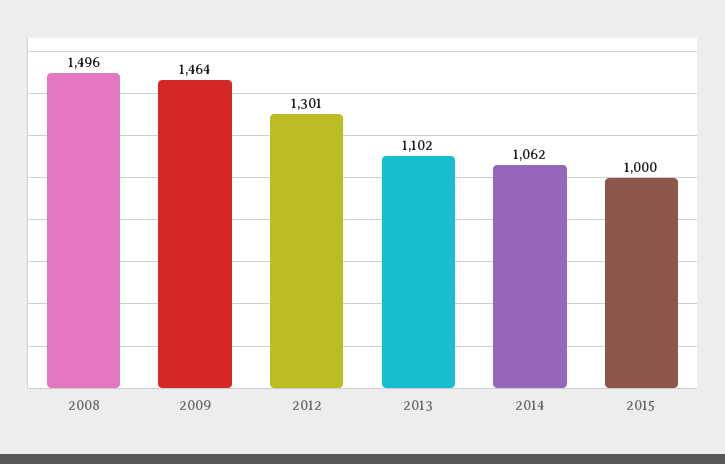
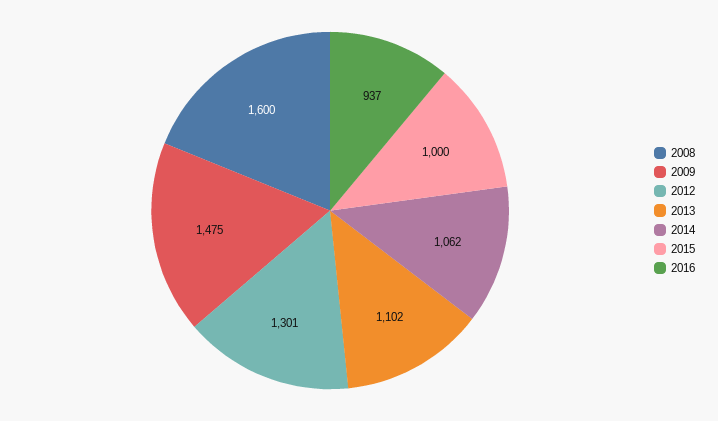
2008: 1496 -> 1600
2009: 1464 -> 1475
2016: none -> 937

